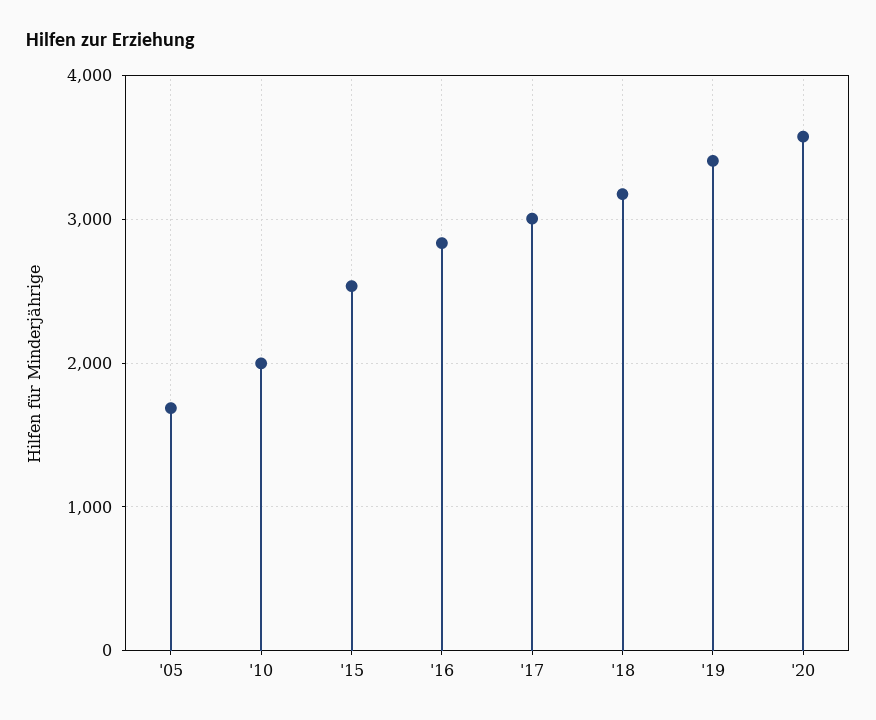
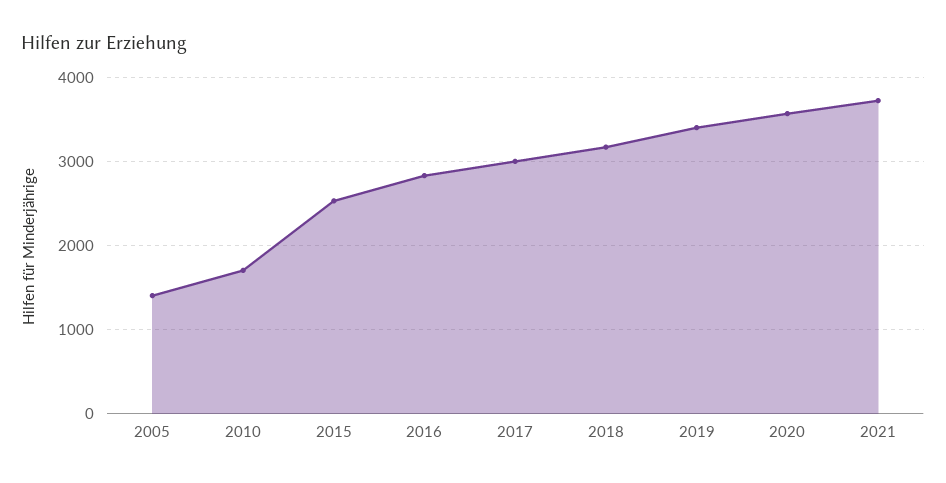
'05: 1700 -> 1400
'10: 2000 -> 1700
2021: none -> 3700

